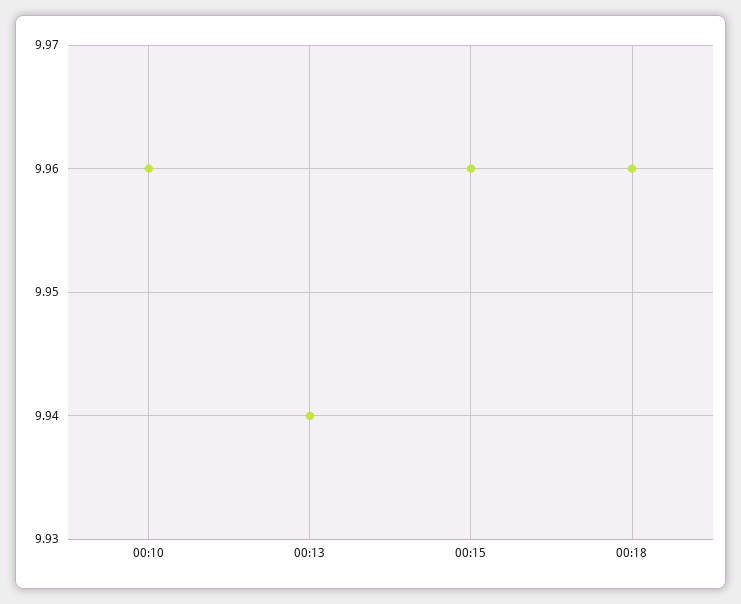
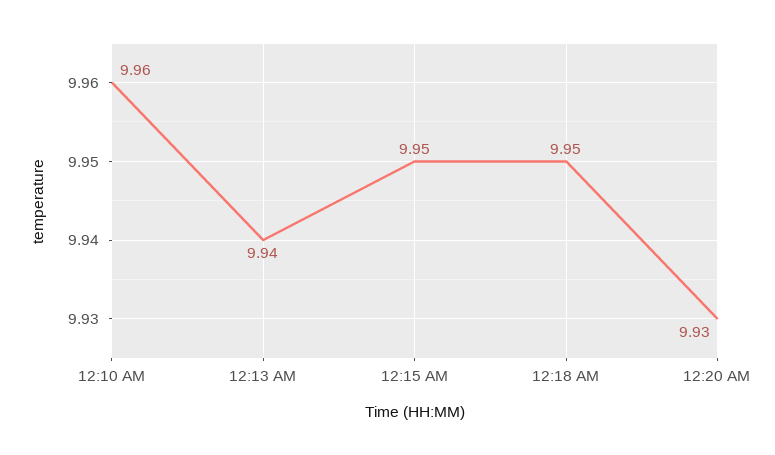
00:15: 9.96 -> 9.95
00:18: 9.96 -> 9.95
12:20 AM: none -> 9.93

